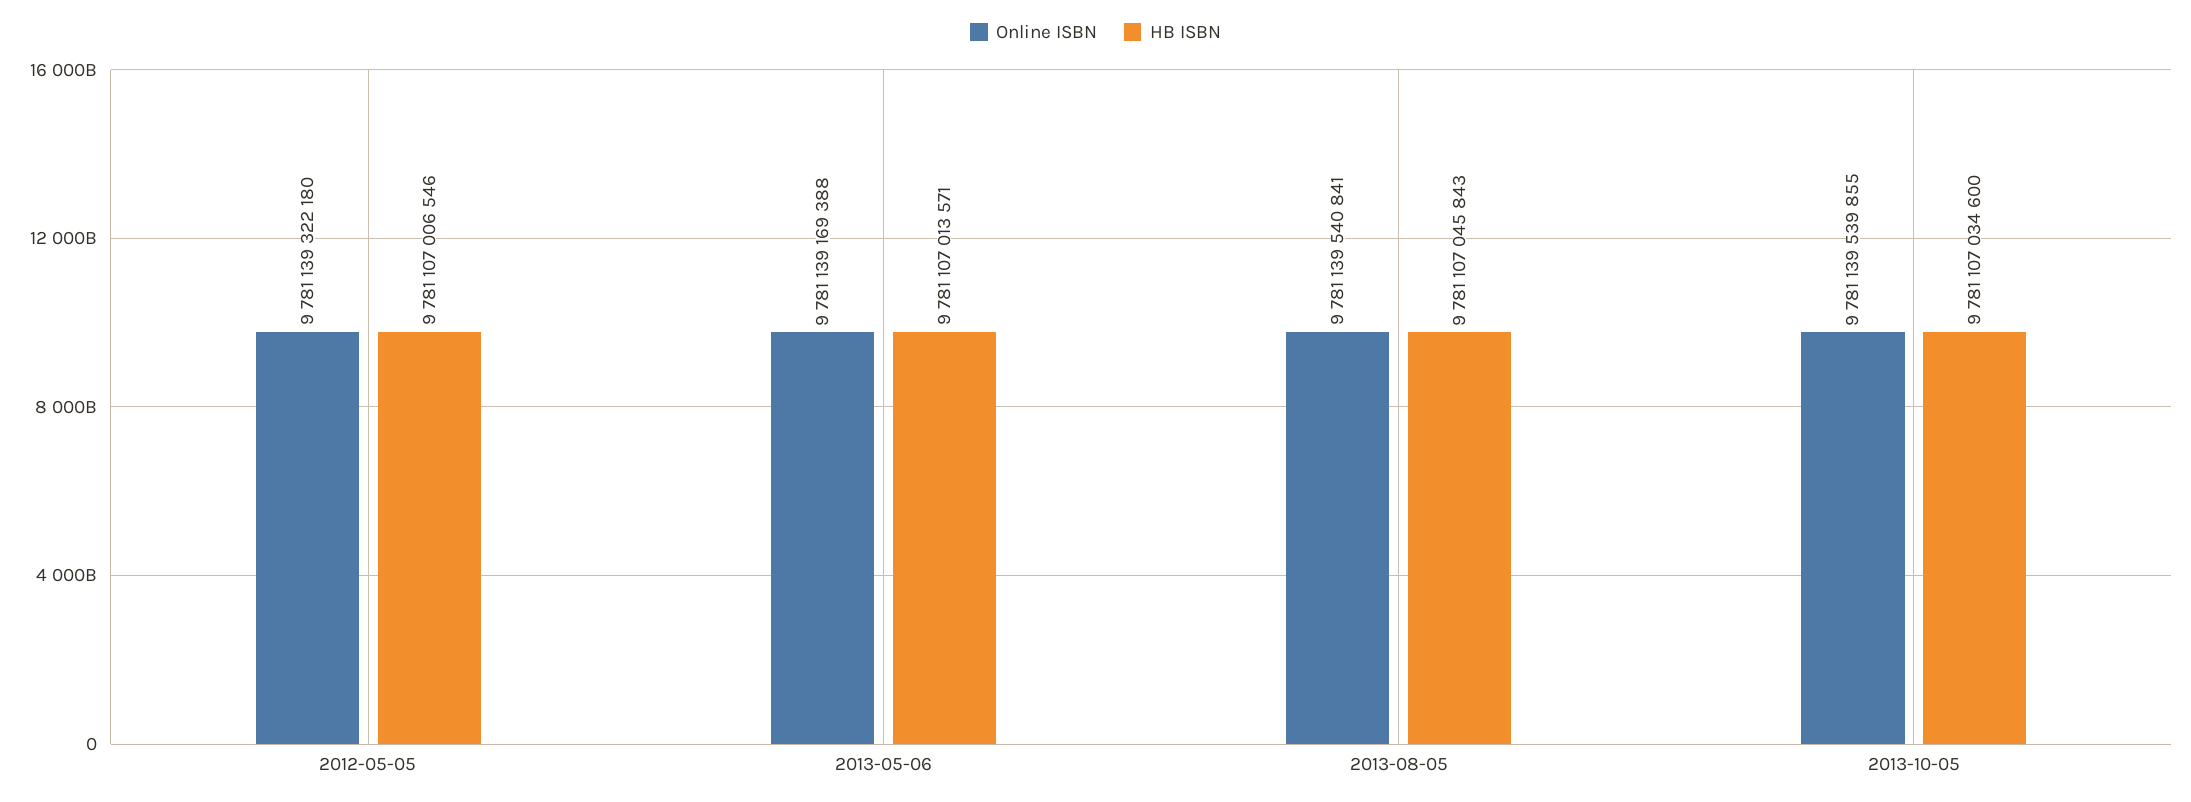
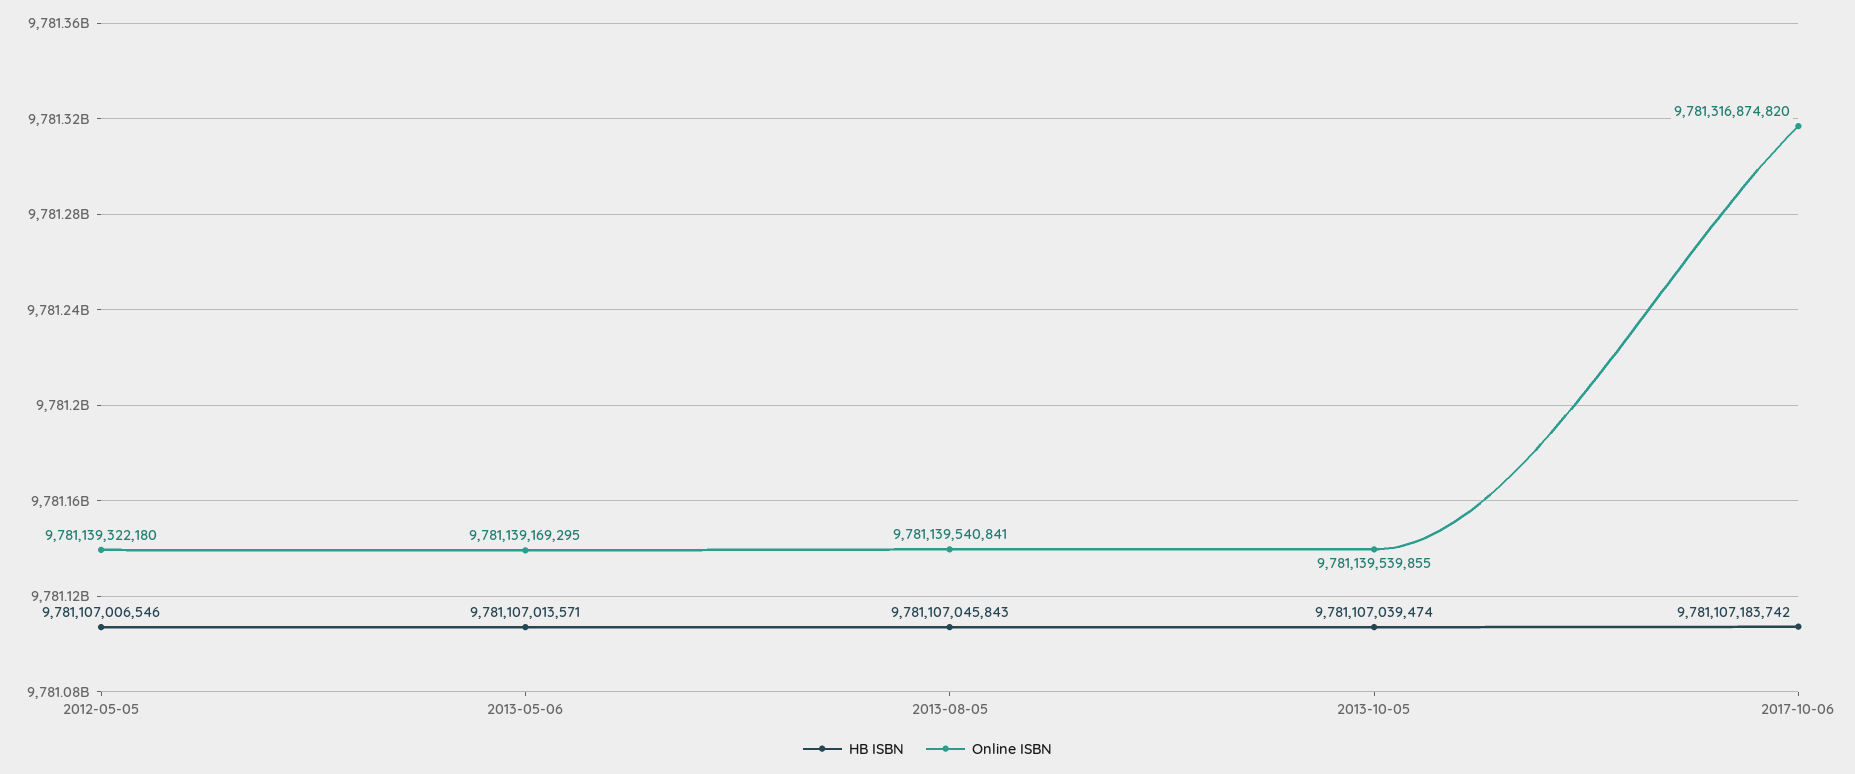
Online ISBN, 2013-05-06: 9781139169388 -> 9781139169295
HB ISBN, 2013-10-05: 9781107034600 -> 9781107039474
HB ISBN, 2017-10-06: none -> 9781107183742
Online ISBN, 2017-10-06: none -> 9781316874820

